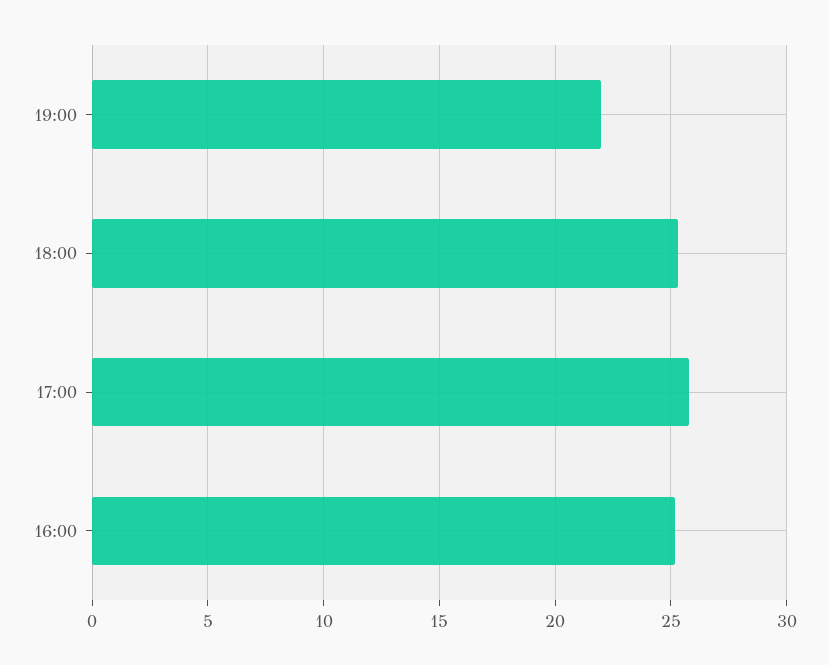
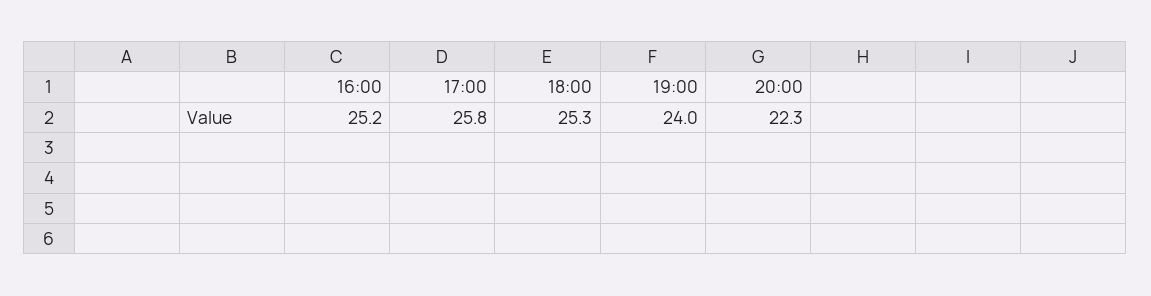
19:00: 22 -> 24
20:00: none -> 22.3

